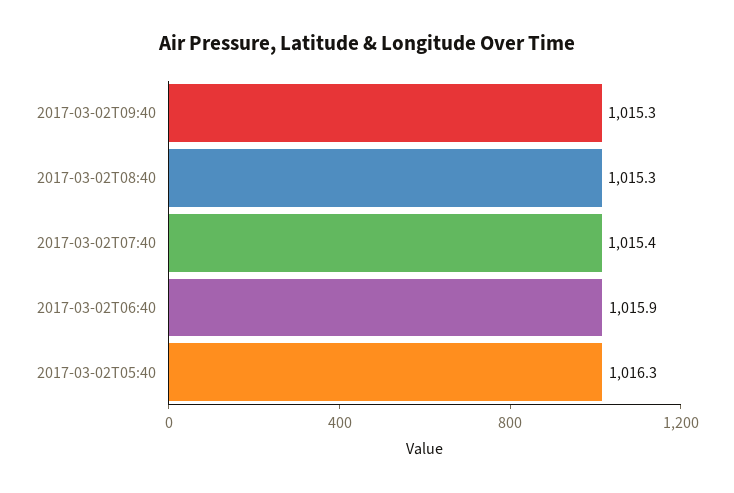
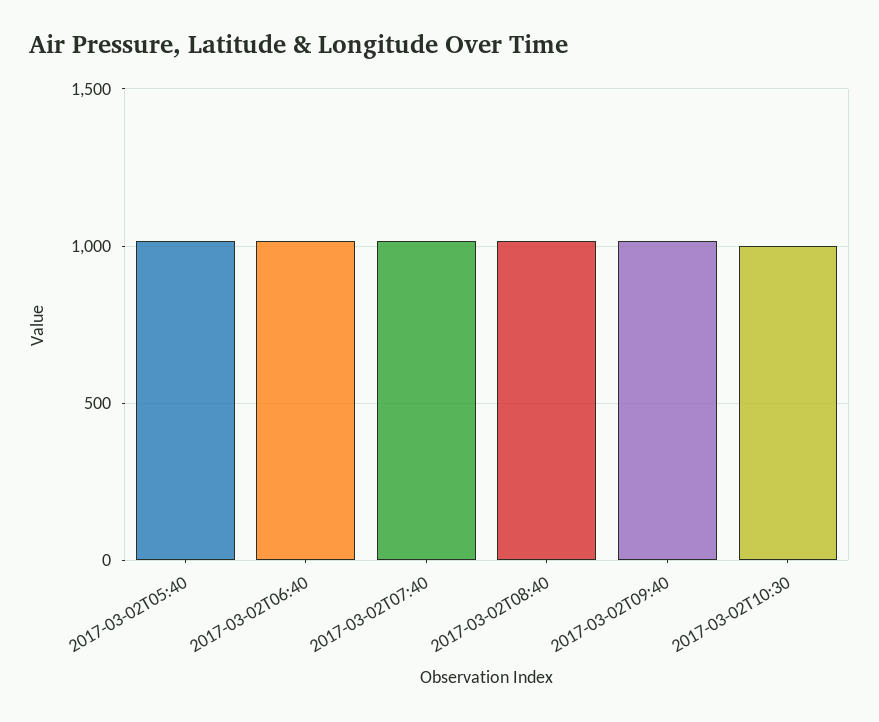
2017-03-02T10:30: none -> 1000

